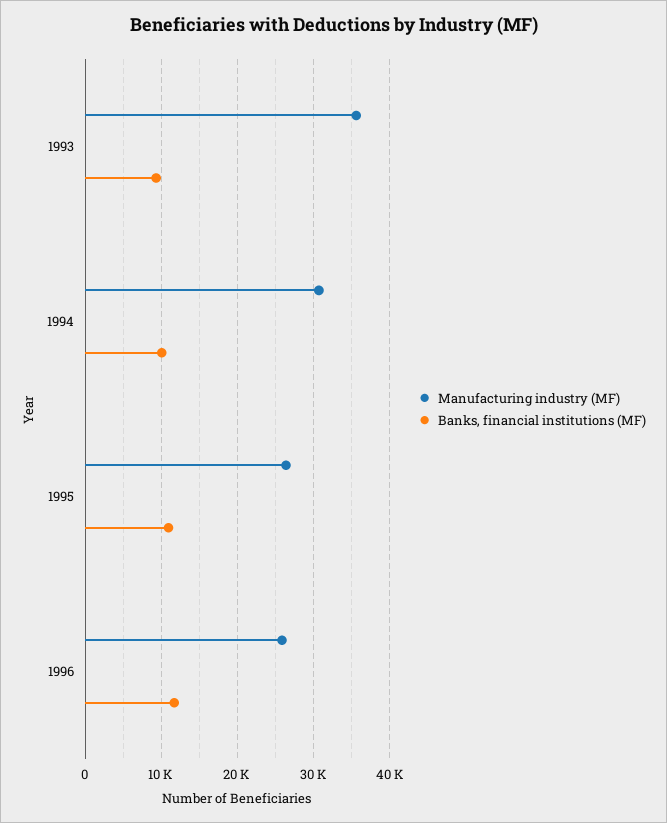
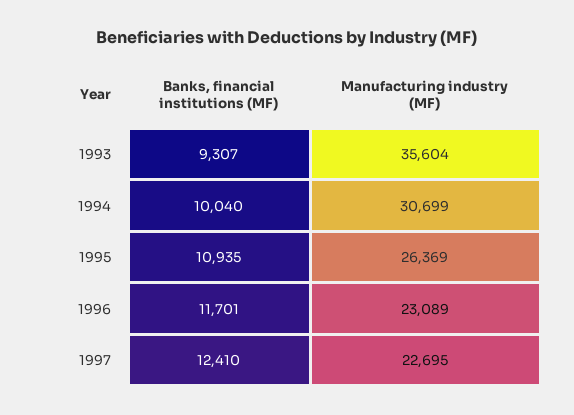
Manufacturing industry (MF), 1996: 26000 -> 23089
Banks, financial institutions (MF), 1997: none -> 12410
Manufacturing industry (MF), 1997: none -> 22695

